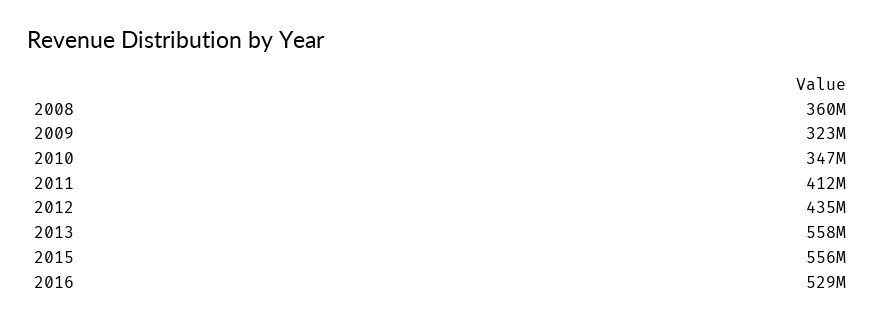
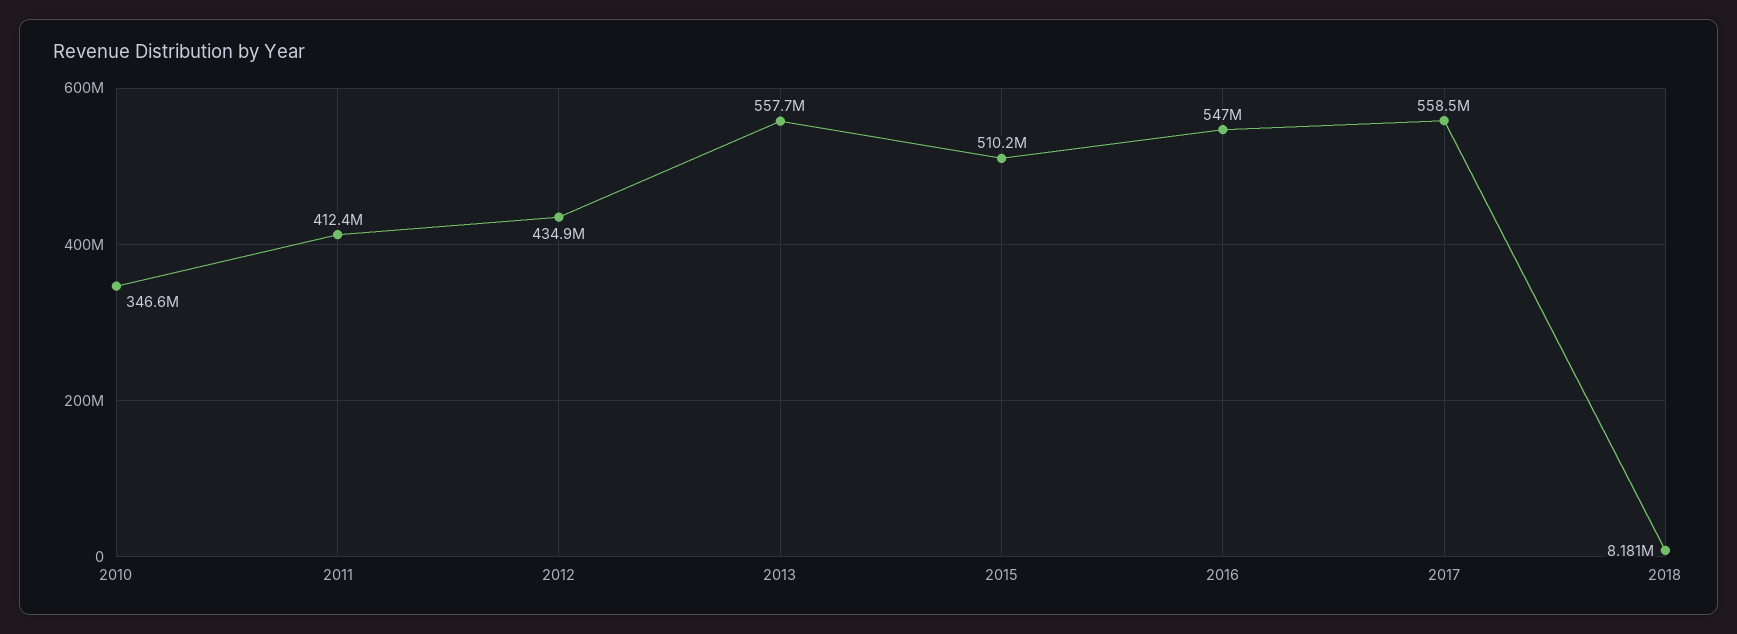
2008: 360000000 -> none
2009: 323000000 -> none
2015: 556000000 -> 510200000
2016: 529000000 -> 547000000
2017: none -> 558500000
2018: none -> 8181000

